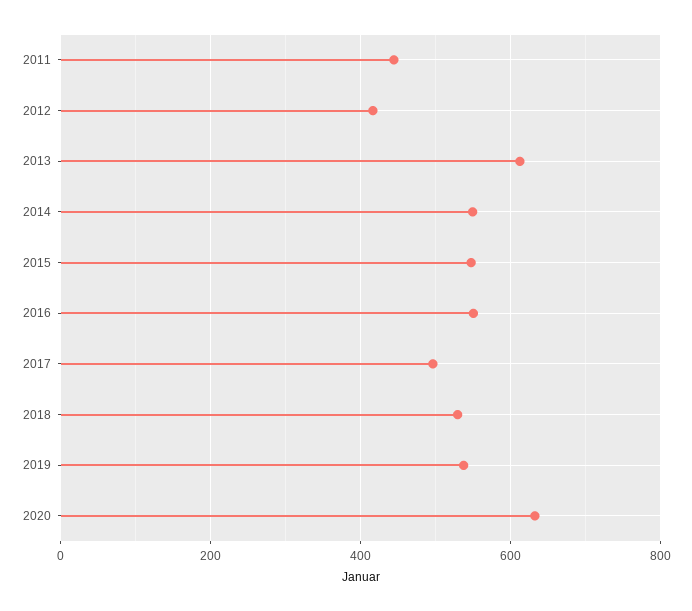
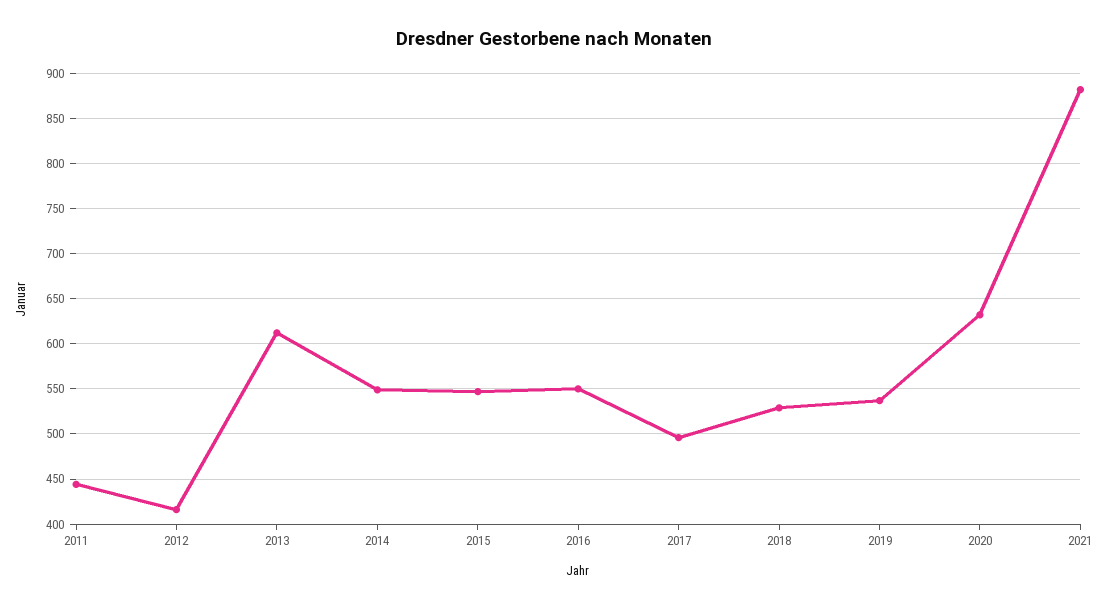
2021: none -> 880

